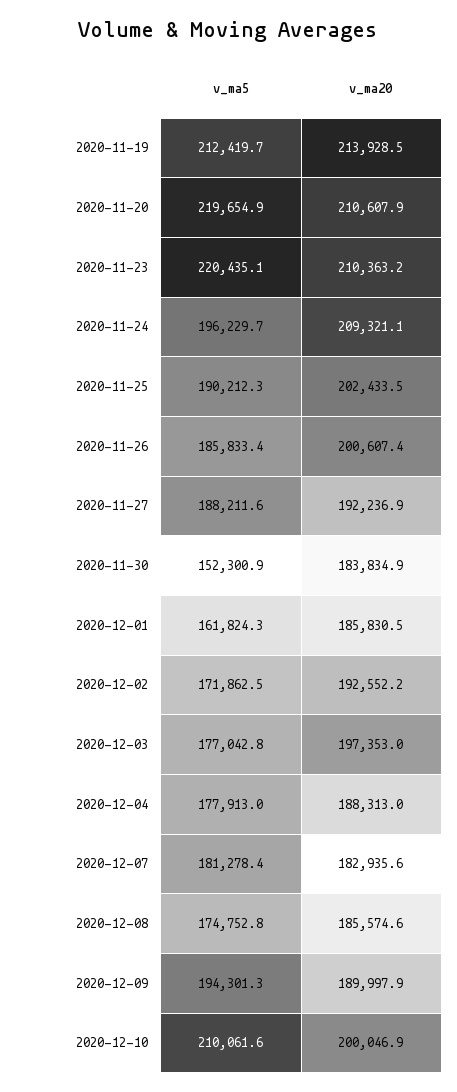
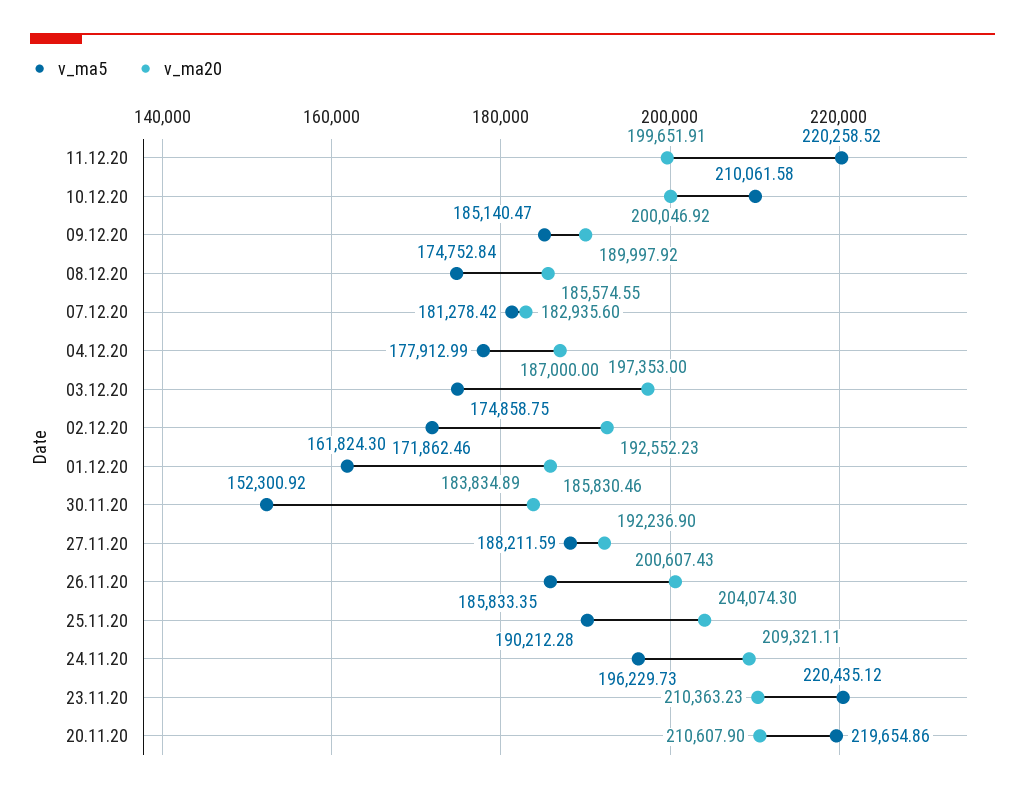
v_ma5, 2020-11-19: 212419.7 -> none
v_ma20, 2020-11-19: 213928.5 -> none
v_ma20, 2020-11-25: 202433.5 -> 204074.3
v_ma5, 2020-12-03: 177042.8 -> 174858.75
v_ma20, 2020-12-04: 188313 -> 187000
v_ma5, 2020-12-09: 194301.3 -> 185140.47
v_ma5, 11.12.20: none -> 220258.52
v_ma20, 11.12.20: none -> 199651.91

